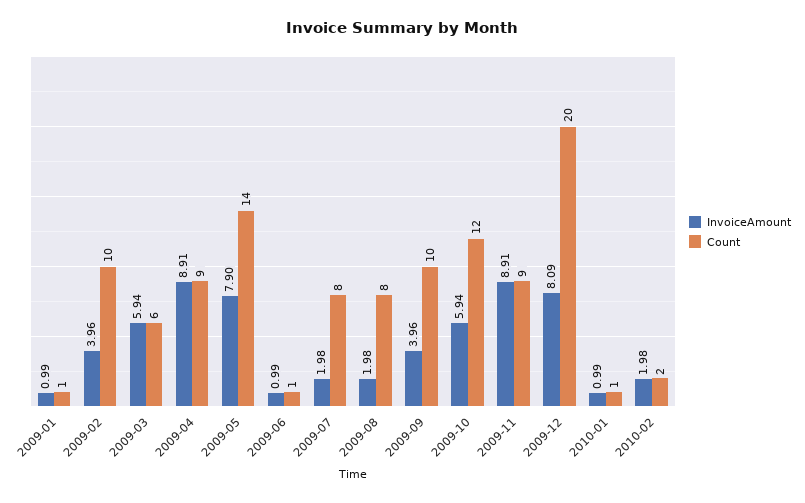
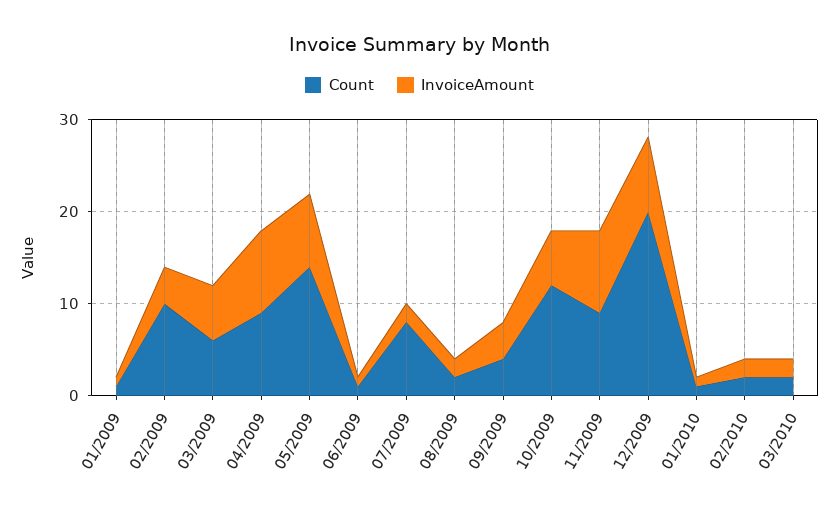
Count, 2009-08: 8 -> 2
Count, 2009-09: 10 -> 4
Count, 03/2010: none -> 2
InvoiceAmount, 03/2010: none -> 2

